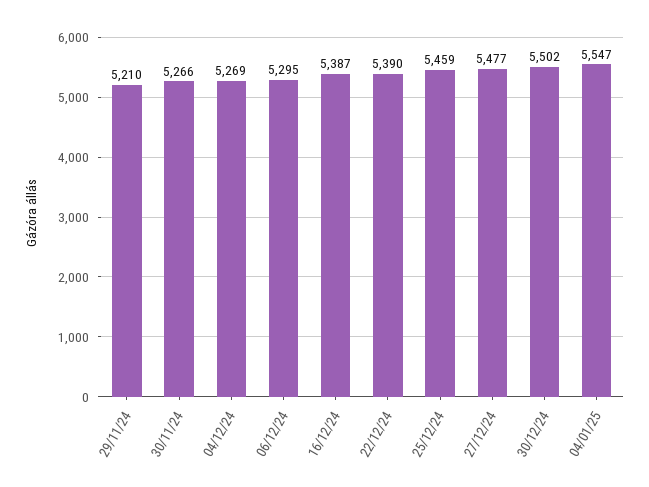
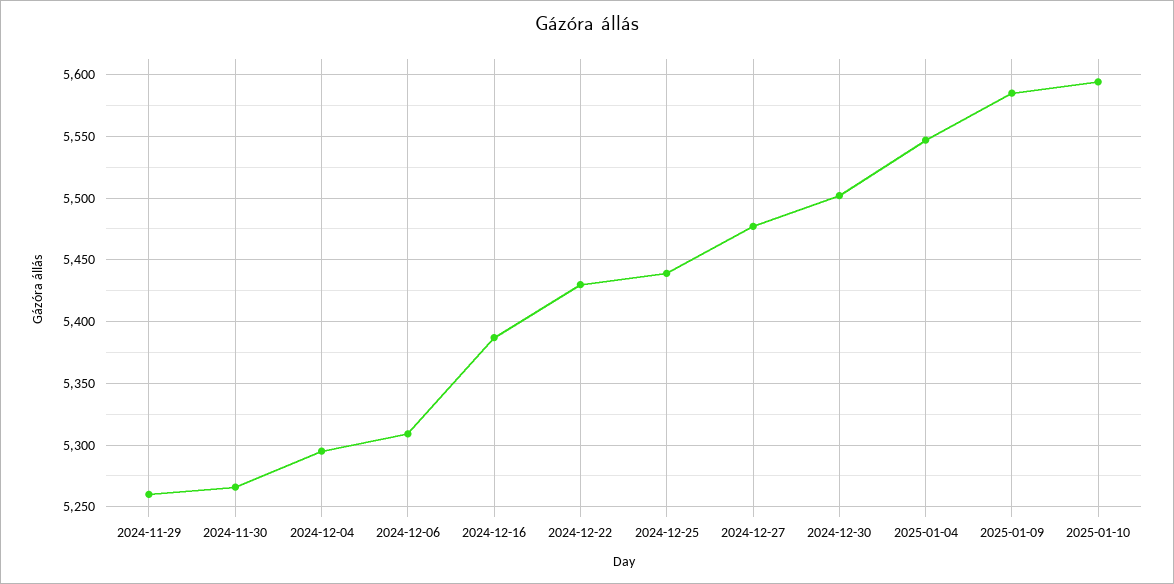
29/11/24: 5210 -> 5260
04/12/24: 5269 -> 5295
06/12/24: 5295 -> 5310
22/12/24: 5390 -> 5430
25/12/24: 5459 -> 5440
2025-01-09: none -> 5585
2025-01-10: none -> 5595

